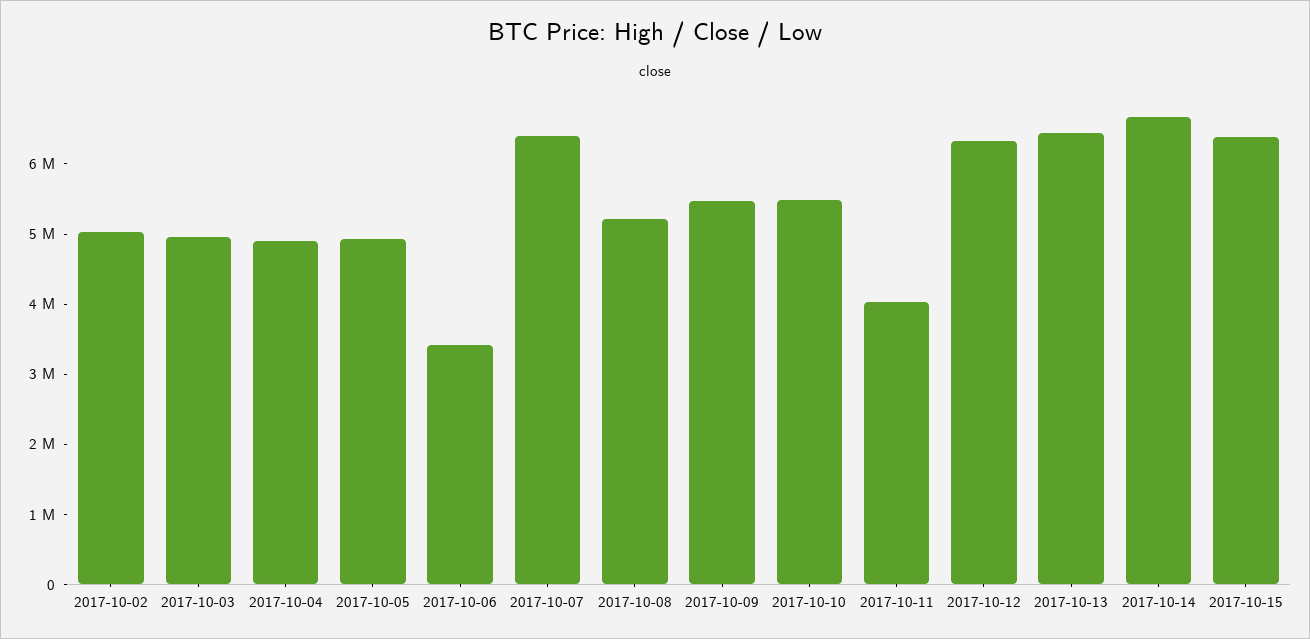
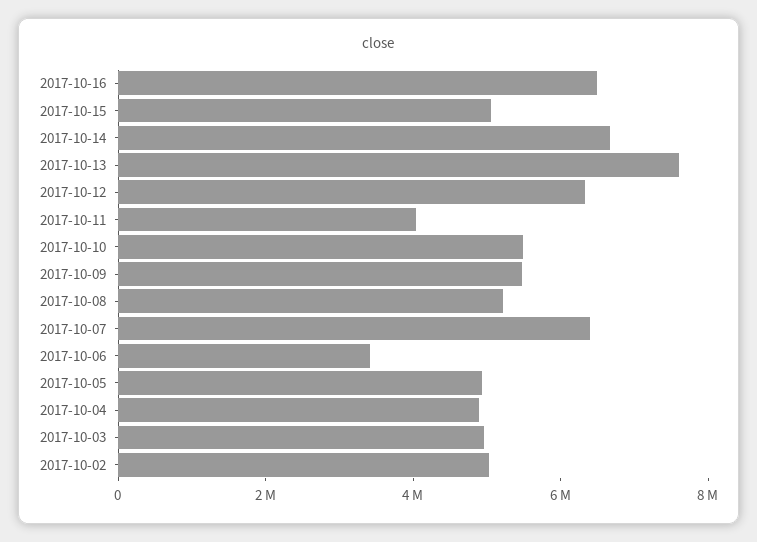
2017-10-13: 6400000 -> 7500000
2017-10-15: 6400000 -> 5000000
2017-10-16: none -> 6500000

